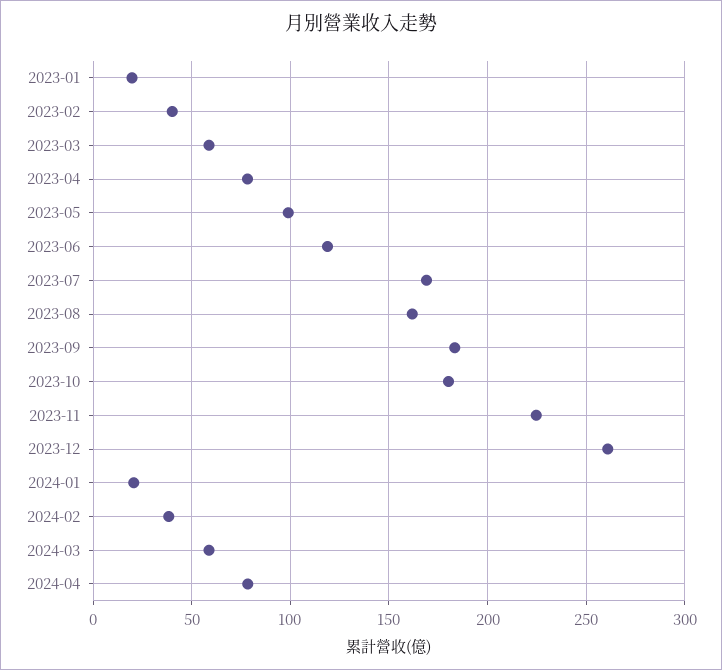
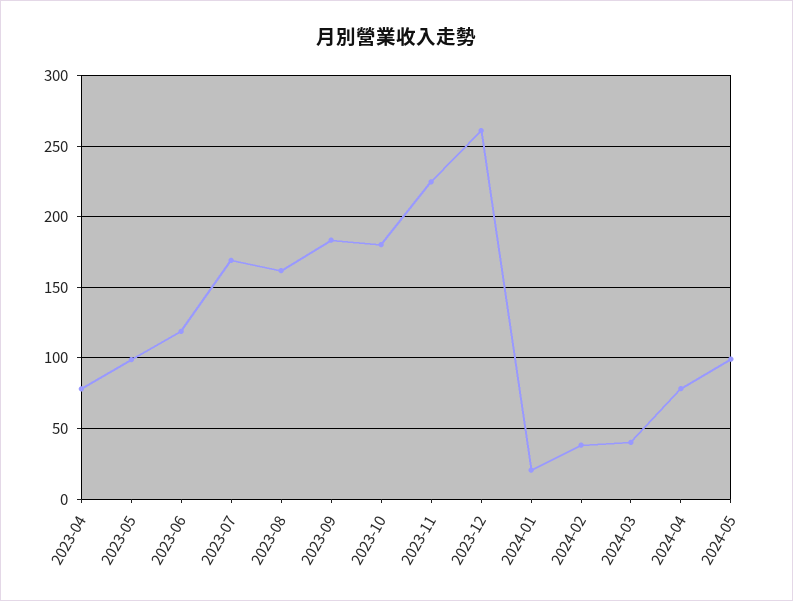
2023-01: 20 -> none
2023-02: 40 -> none
2023-03: 60 -> none
2024-03: 60 -> 40
2024-05: none -> 100

